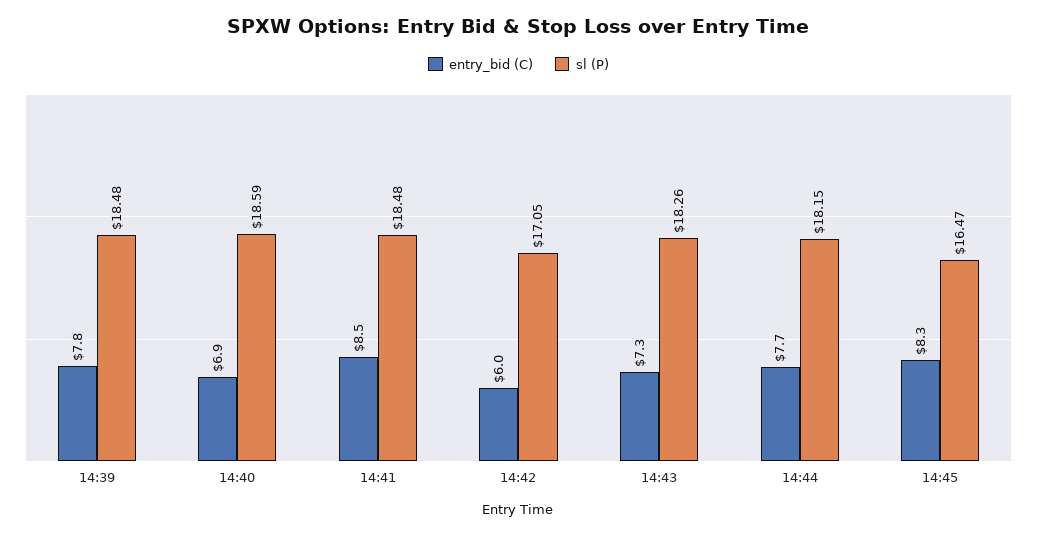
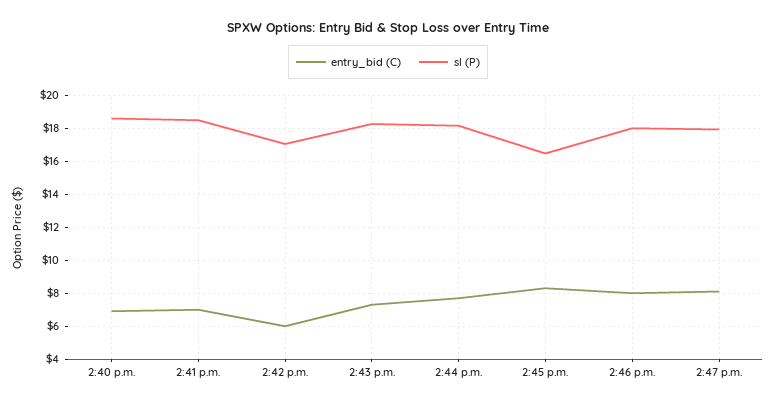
entry_bid (C), 14:39: 7.8 -> none
sl (P), 14:39: 18.48 -> none
entry_bid (C), 14:41: 8.5 -> 7
entry_bid (C), 2:46 p.m.: none -> 8
sl (P), 2:46 p.m.: none -> 18
entry_bid (C), 2:47 p.m.: none -> 8
sl (P), 2:47 p.m.: none -> 18

